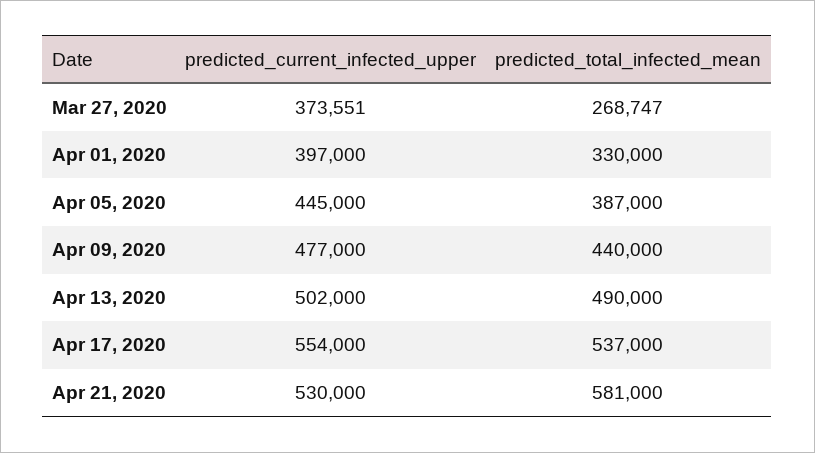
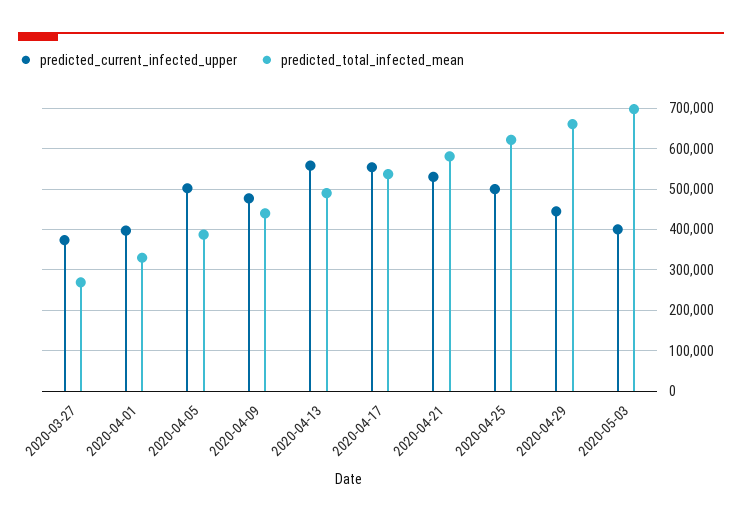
predicted_current_infected_upper, Apr 05, 2020: 445000 -> 500000
predicted_current_infected_upper, Apr 13, 2020: 502000 -> 560000
predicted_current_infected_upper, 2020-04-25: none -> 500000
predicted_total_infected_mean, 2020-04-25: none -> 620000
predicted_current_infected_upper, 2020-04-29: none -> 440000
predicted_total_infected_mean, 2020-04-29: none -> 660000
predicted_current_infected_upper, 2020-05-03: none -> 400000
predicted_total_infected_mean, 2020-05-03: none -> 700000

